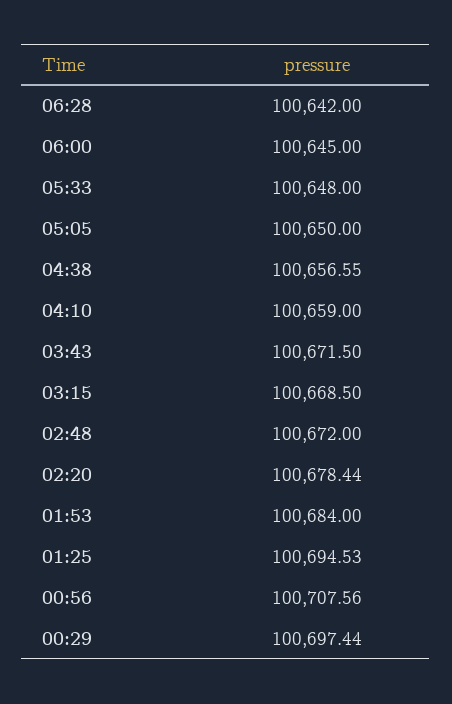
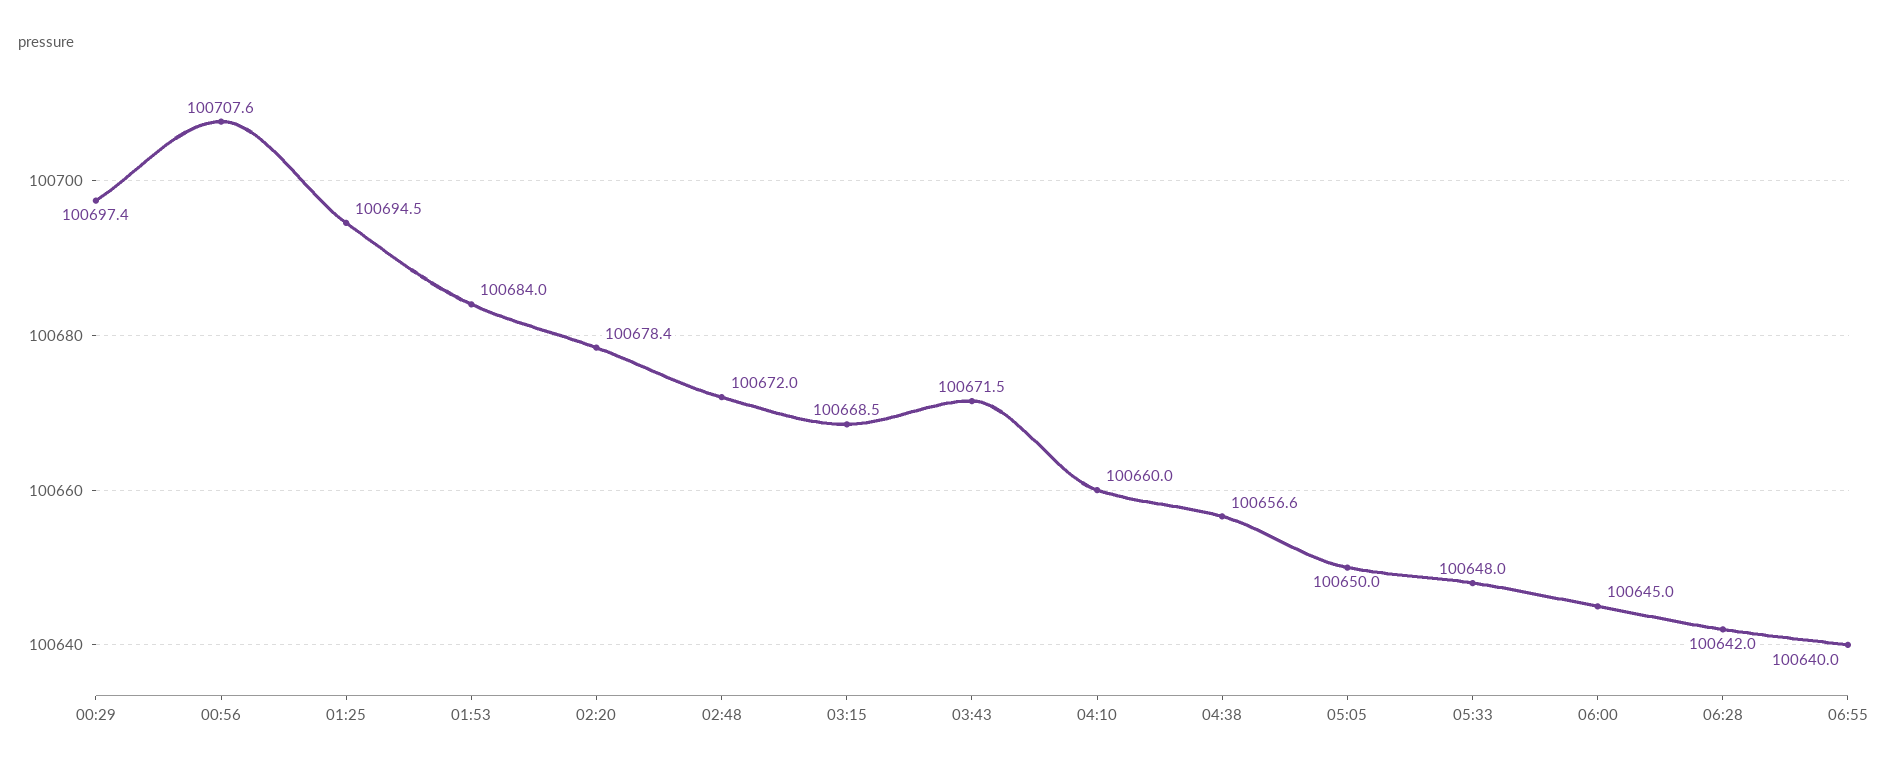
04:10: 100659 -> 100660
06:55: none -> 100640

